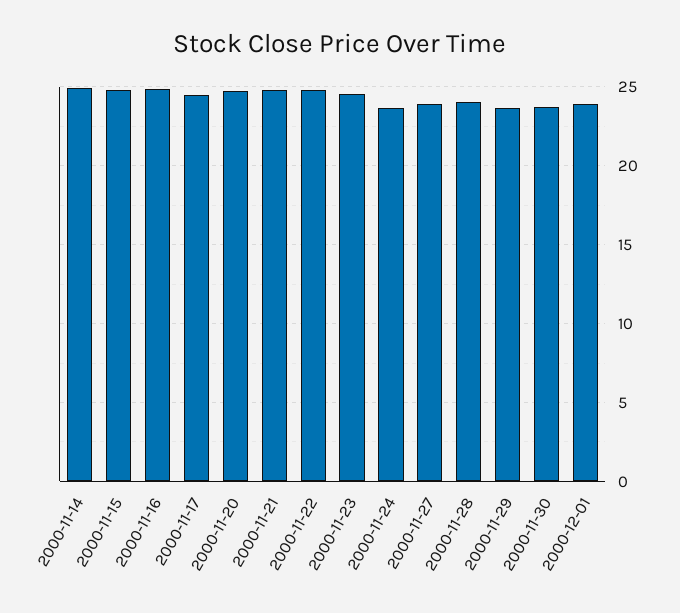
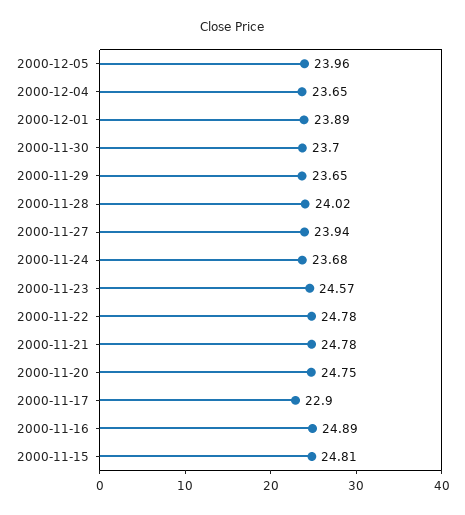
2000-11-14: 25 -> none
2000-11-17: 24.5 -> 22.9
2000-12-05: none -> 23.96
2000-12-04: none -> 23.65

